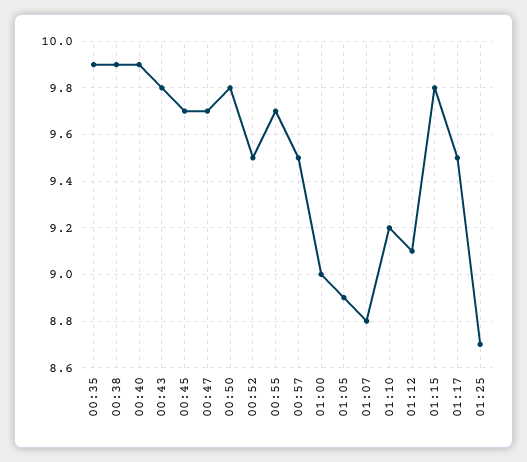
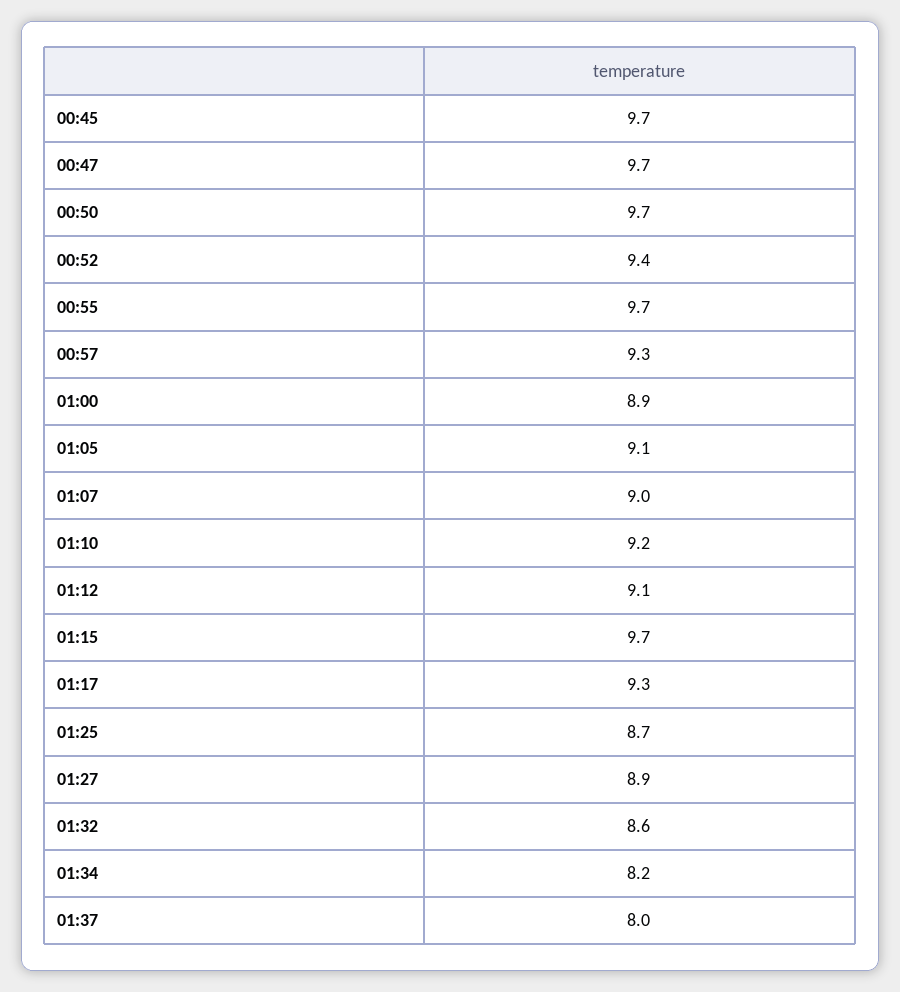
00:35: 9.9 -> none
00:38: 9.9 -> none
00:40: 9.9 -> none
00:43: 9.8 -> none
00:50: 9.8 -> 9.7
00:52: 9.5 -> 9.4
00:57: 9.5 -> 9.3
01:00: 9 -> 8.9
01:05: 8.9 -> 9.1
01:07: 8.8 -> 9
01:15: 9.8 -> 9.7
01:17: 9.5 -> 9.3
01:27: none -> 8.9
01:32: none -> 8.6
01:34: none -> 8.2
01:37: none -> 8

